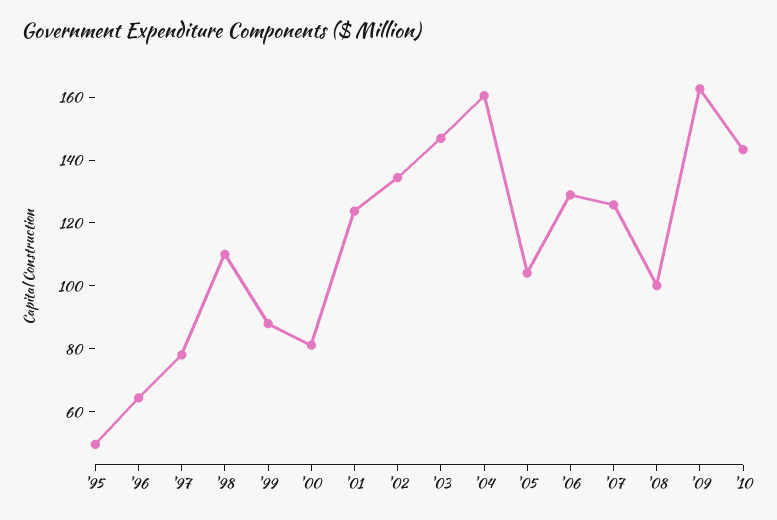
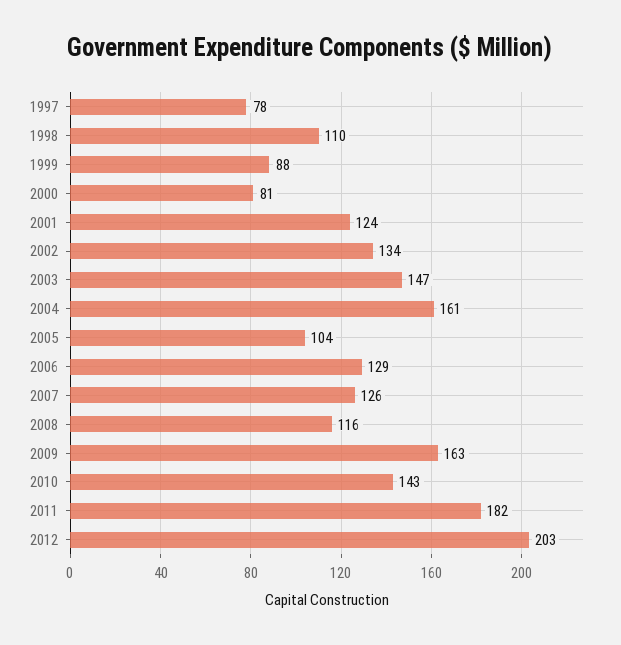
'95: 50 -> none
'96: 65 -> none
'08: 100 -> 116
2011: none -> 182
2012: none -> 203

